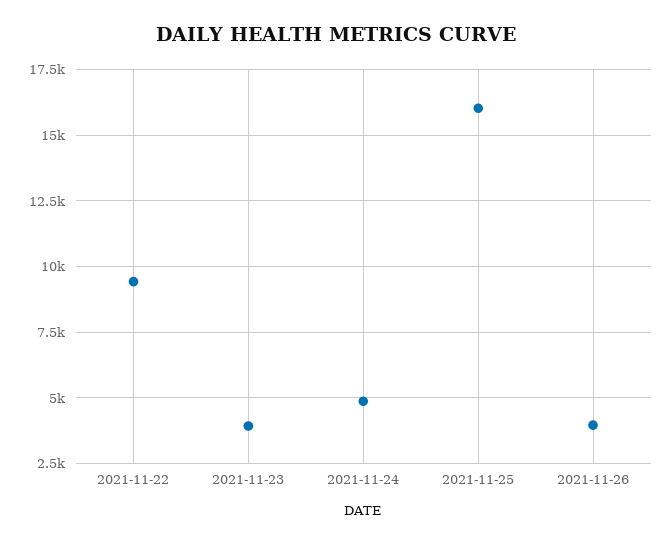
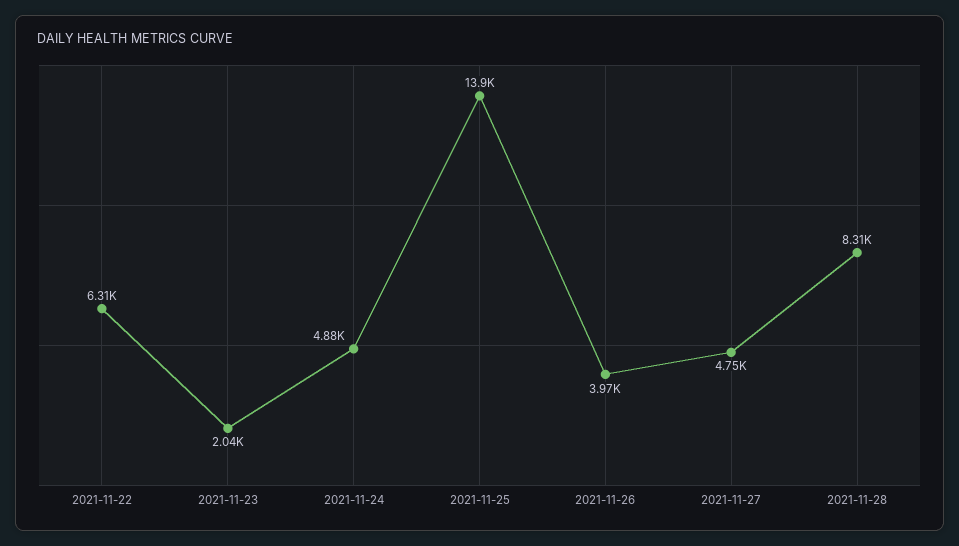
2021-11-22: 9500 -> 6310
2021-11-23: 4000 -> 2040
2021-11-25: 16000 -> 13900
2021-11-27: none -> 4750
2021-11-28: none -> 8310

